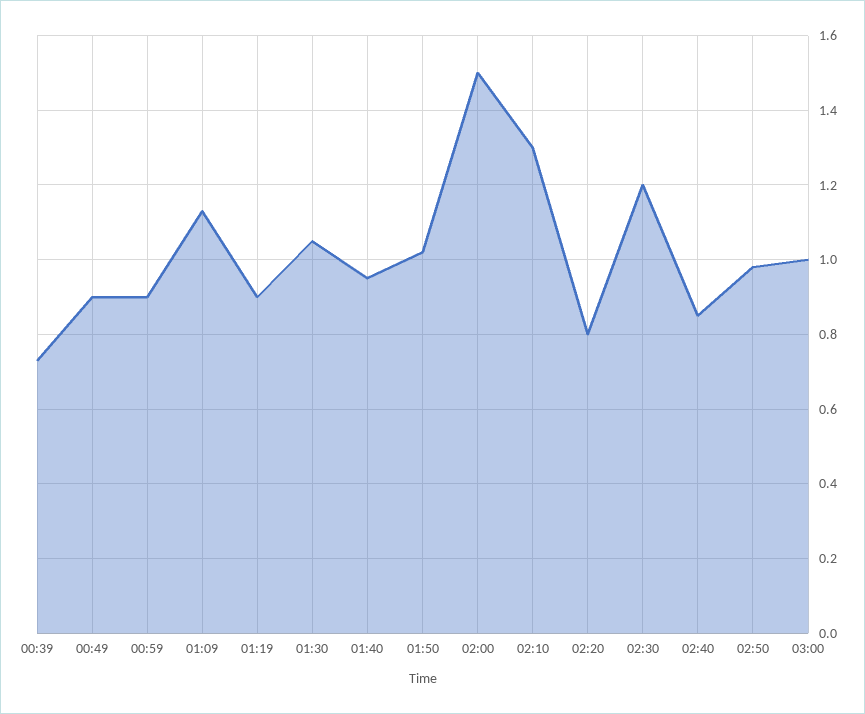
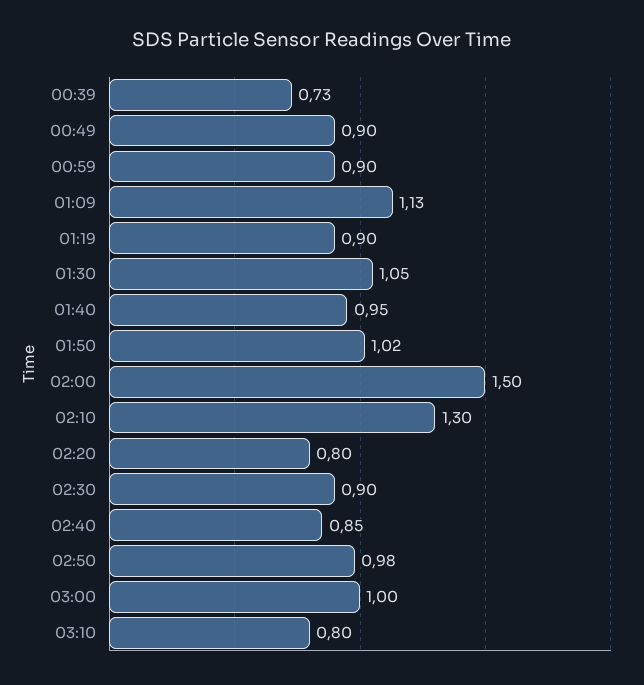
02:30: 1.2 -> 0.9
03:10: none -> 0.8

